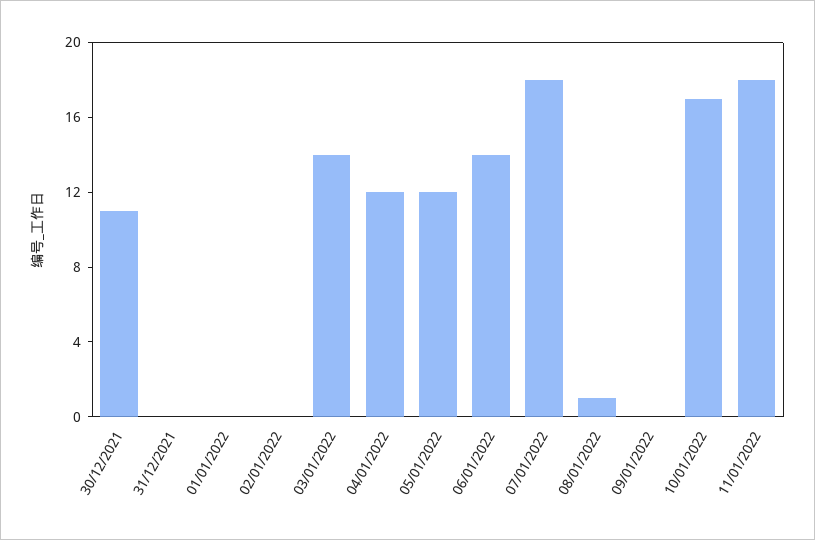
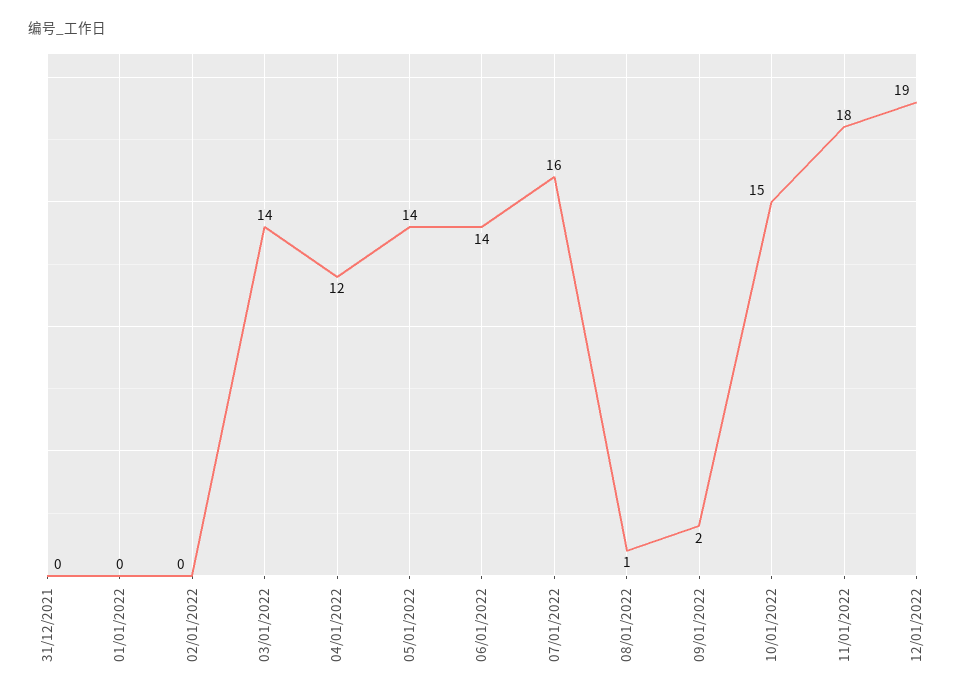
30/12/2021: 11 -> none
05/01/2022: 12 -> 14
07/01/2022: 18 -> 16
09/01/2022: 0 -> 2
10/01/2022: 17 -> 15
12/01/2022: none -> 19

